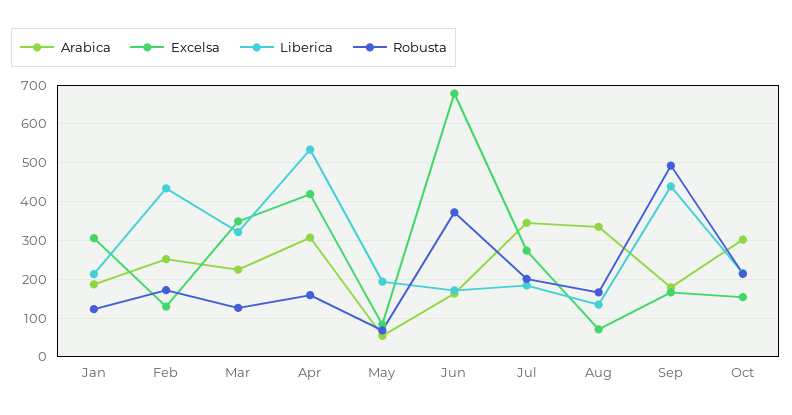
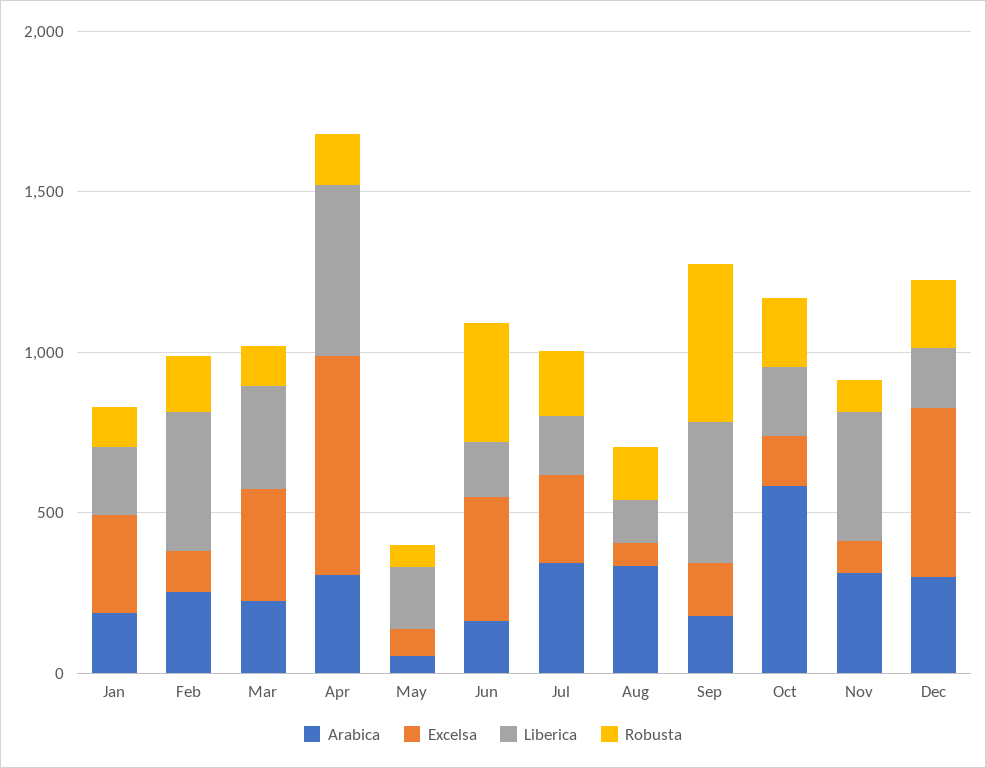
Excelsa, Apr: 420 -> 700
Excelsa, Jun: 680 -> 400
Arabica, Oct: 300 -> 600
Arabica, Nov: none -> 300
Excelsa, Nov: none -> 100
Liberica, Nov: none -> 400
Robusta, Nov: none -> 100
Arabica, Dec: none -> 300
Excelsa, Dec: none -> 500
Liberica, Dec: none -> 200
Robusta, Dec: none -> 200

